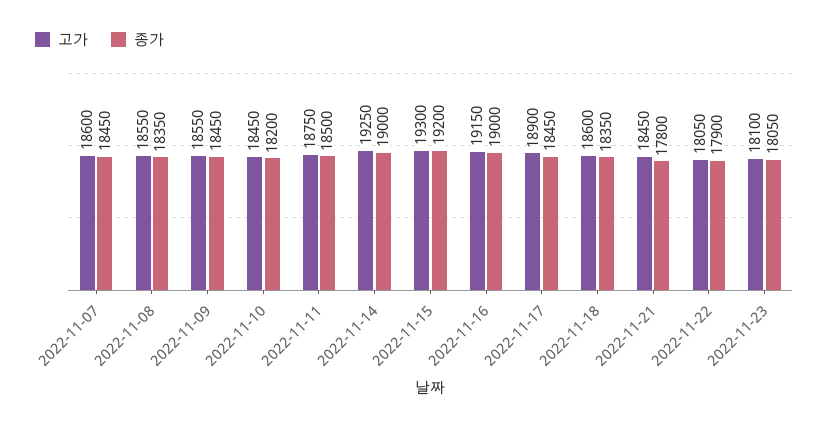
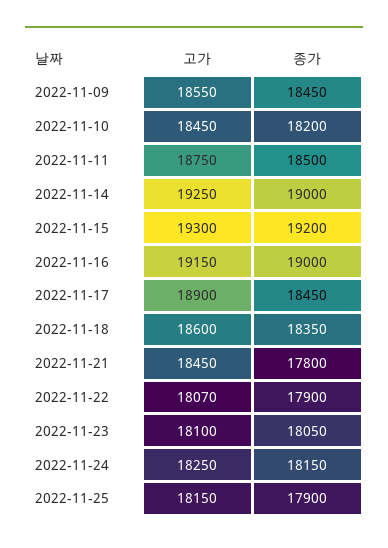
고가, 2022-11-07: 18600 -> none
종가, 2022-11-07: 18450 -> none
고가, 2022-11-08: 18550 -> none
종가, 2022-11-08: 18350 -> none
고가, 2022-11-22: 18050 -> 18070
고가, 2022-11-24: none -> 18250
종가, 2022-11-24: none -> 18150
고가, 2022-11-25: none -> 18150
종가, 2022-11-25: none -> 17900

